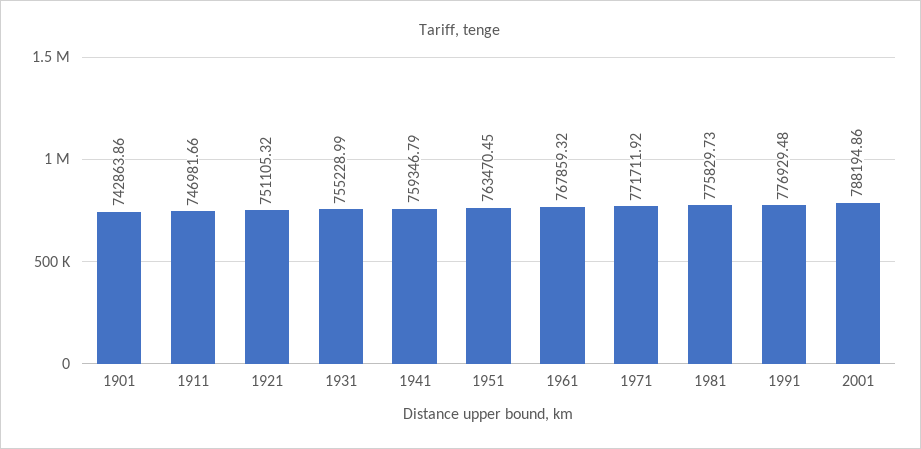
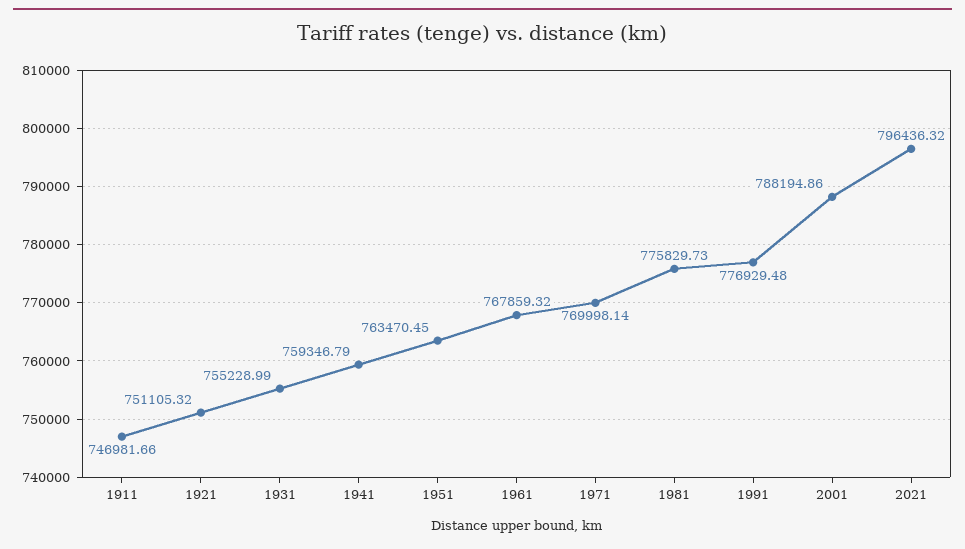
1901: 742863.86 -> none
1971: 771711.92 -> 769998.14
2021: none -> 796436.32

